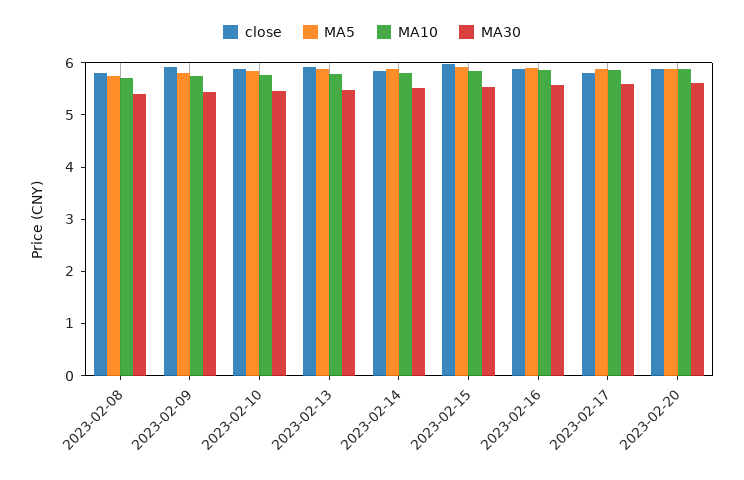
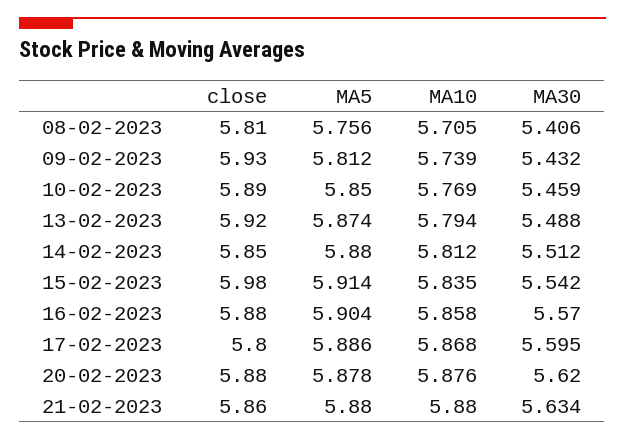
close, 21-02-2023: none -> 5.86
MA5, 21-02-2023: none -> 5.88
MA10, 21-02-2023: none -> 5.88
MA30, 21-02-2023: none -> 5.634

